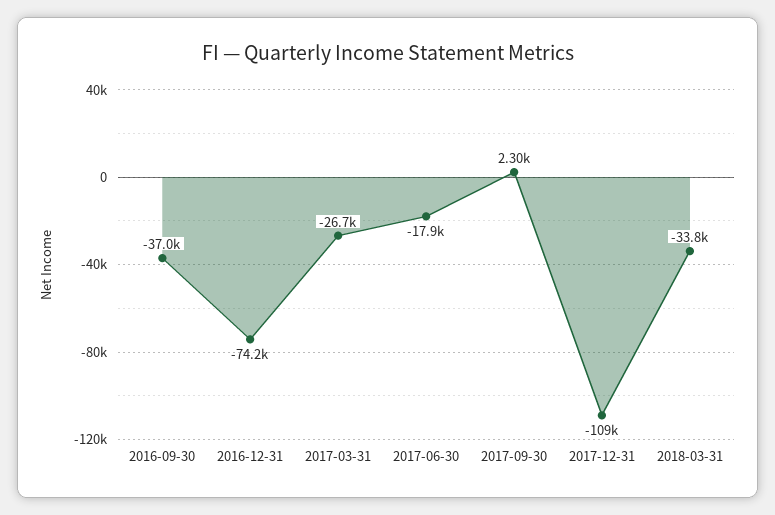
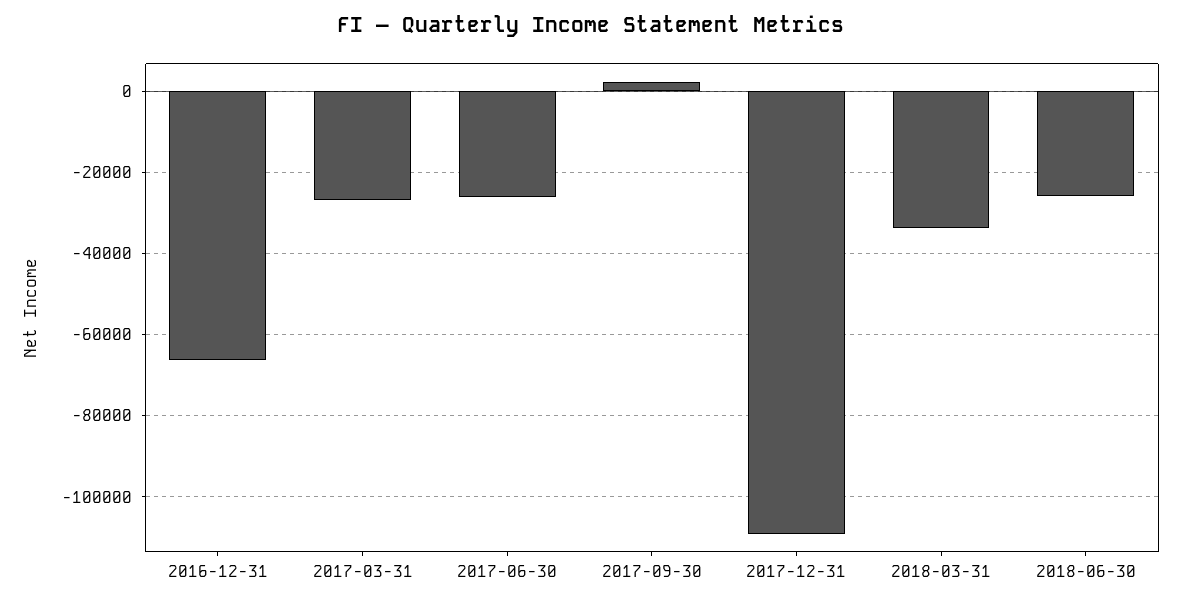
2016-09-30: -37000 -> none
2016-12-31: -74200 -> -66000
2017-06-30: -17900 -> -26000
2018-06-30: none -> -26000

